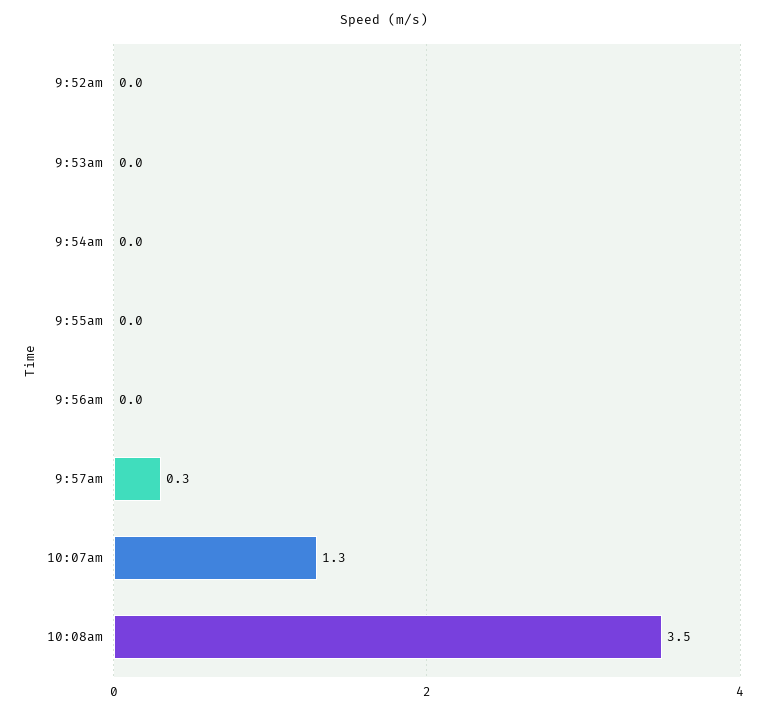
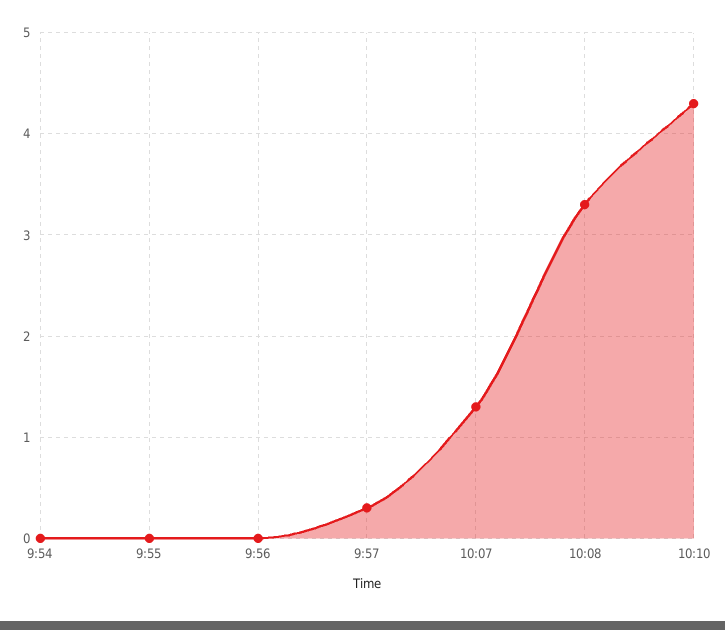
9:52am: 0 -> none
9:53am: 0 -> none
10:08am: 3.5 -> 3.3
10:10: none -> 4.3

